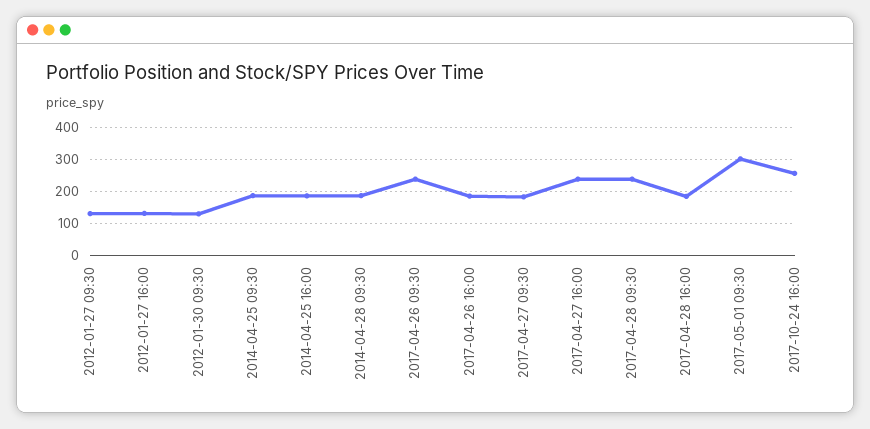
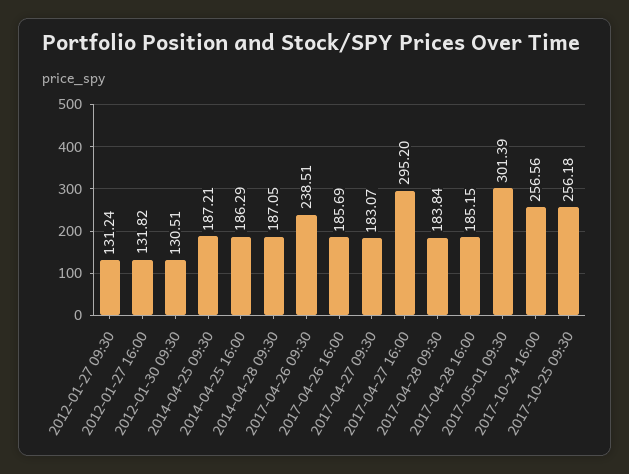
2017-04-27 16:00: 240 -> 295.2
2017-04-28 09:30: 240 -> 183.84
2017-10-25 09:30: none -> 256.18

